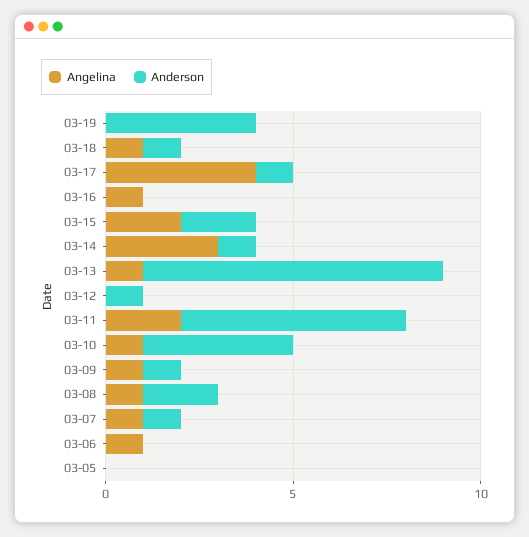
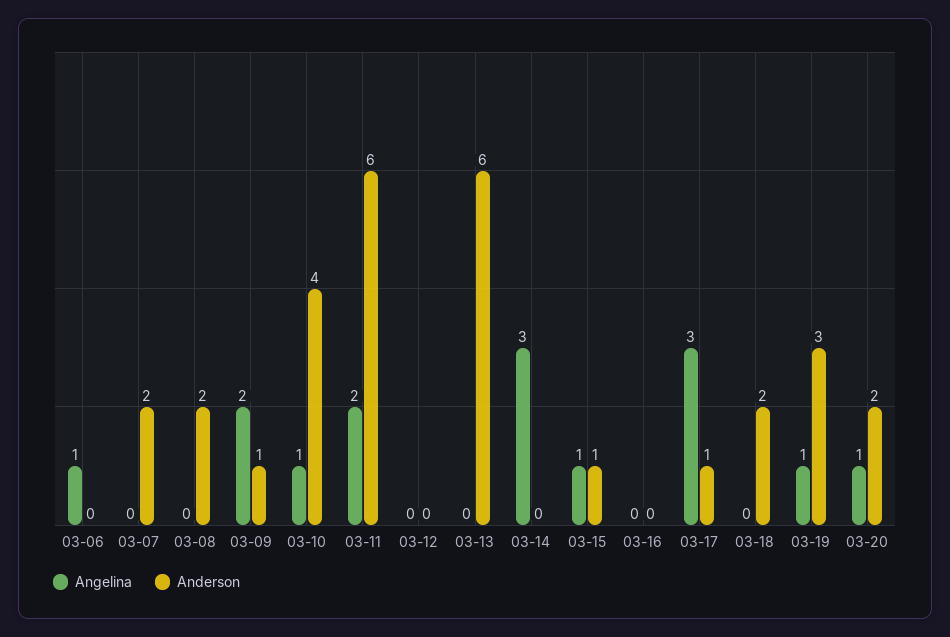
Angelina, 03-19: 0 -> 1
Anderson, 03-19: 4 -> 3
Angelina, 03-18: 1 -> 0
Anderson, 03-18: 1 -> 2
Angelina, 03-17: 4 -> 3
Angelina, 03-16: 1 -> 0
Angelina, 03-15: 2 -> 1
Anderson, 03-15: 2 -> 1
Anderson, 03-14: 1 -> 0
Angelina, 03-13: 1 -> 0
Anderson, 03-13: 8 -> 6
Anderson, 03-12: 1 -> 0
Angelina, 03-09: 1 -> 2
Angelina, 03-08: 1 -> 0
Angelina, 03-07: 1 -> 0
Anderson, 03-07: 1 -> 2
Angelina, 03-05: 0 -> none
Anderson, 03-05: 0 -> none
Angelina, 03-20: none -> 1
Anderson, 03-20: none -> 2

